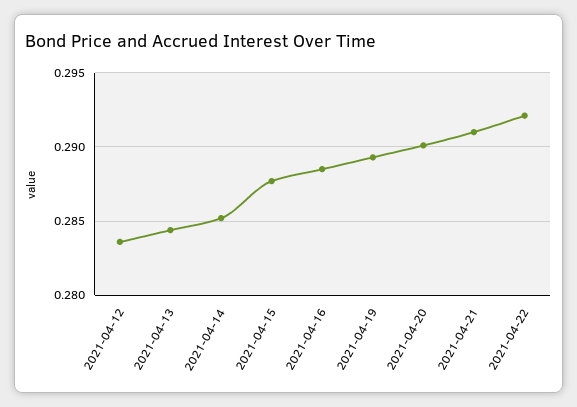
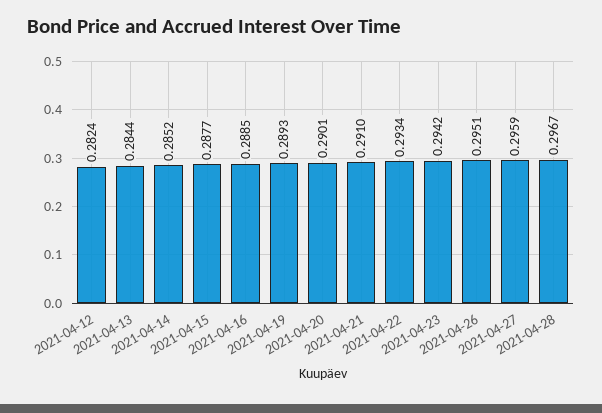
2021-04-12: 0.2835 -> 0.2824
2021-04-22: 0.292 -> 0.2934
2021-04-23: none -> 0.2942
2021-04-26: none -> 0.2951
2021-04-27: none -> 0.2959
2021-04-28: none -> 0.2967

